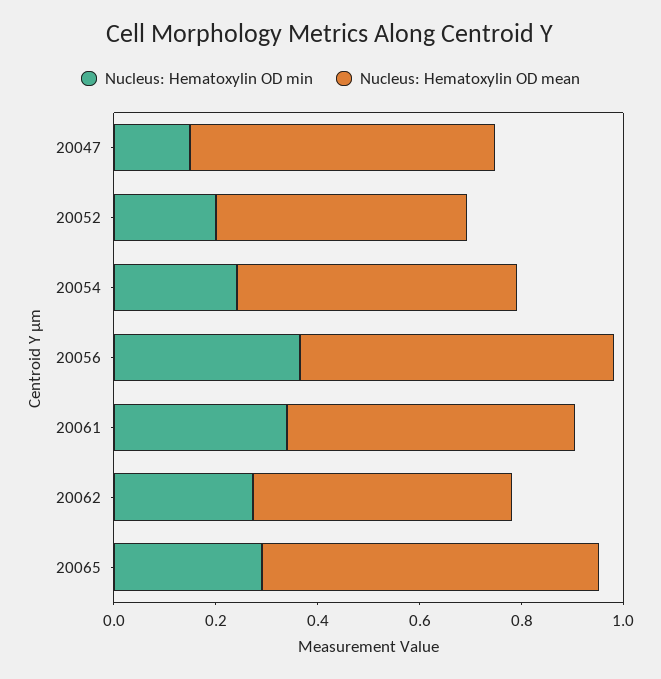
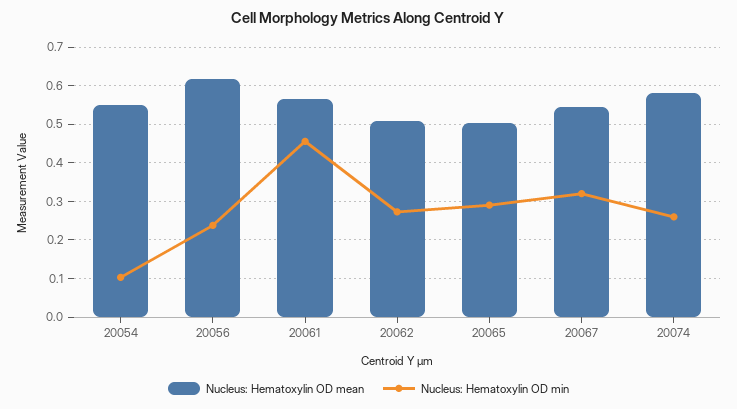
Nucleus: Hematoxylin OD min, 20047: 0.15 -> none
Nucleus: Hematoxylin OD mean, 20047: 0.6 -> none
Nucleus: Hematoxylin OD min, 20052: 0.2 -> none
Nucleus: Hematoxylin OD mean, 20052: 0.5 -> none
Nucleus: Hematoxylin OD min, 20054: 0.25 -> 0.1
Nucleus: Hematoxylin OD min, 20056: 0.35 -> 0.24
Nucleus: Hematoxylin OD min, 20061: 0.35 -> 0.46
Nucleus: Hematoxylin OD mean, 20065: 0.65 -> 0.5
Nucleus: Hematoxylin OD mean, 20067: none -> 0.54
Nucleus: Hematoxylin OD min, 20067: none -> 0.32
Nucleus: Hematoxylin OD mean, 20074: none -> 0.58
Nucleus: Hematoxylin OD min, 20074: none -> 0.26

